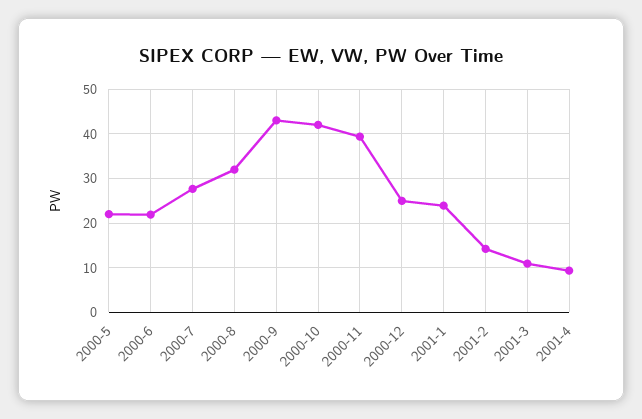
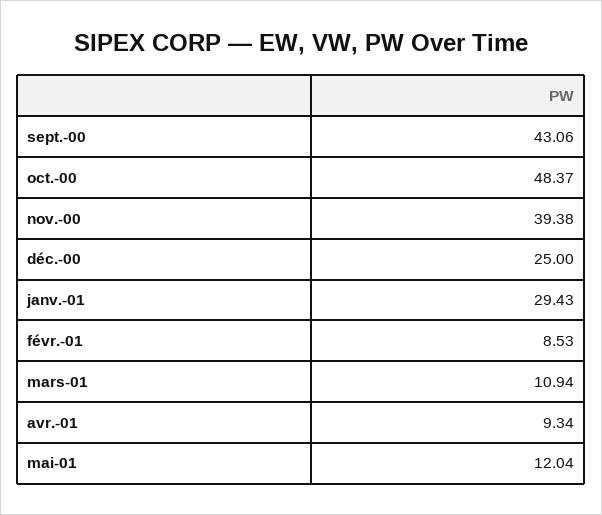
2000-5: 22 -> none
2000-6: 22 -> none
2000-7: 28 -> none
2000-8: 32 -> none
2000-10: 42 -> 48.37
2001-1: 24 -> 29.43
2001-2: 14 -> 8.53
mai-01: none -> 12.04

